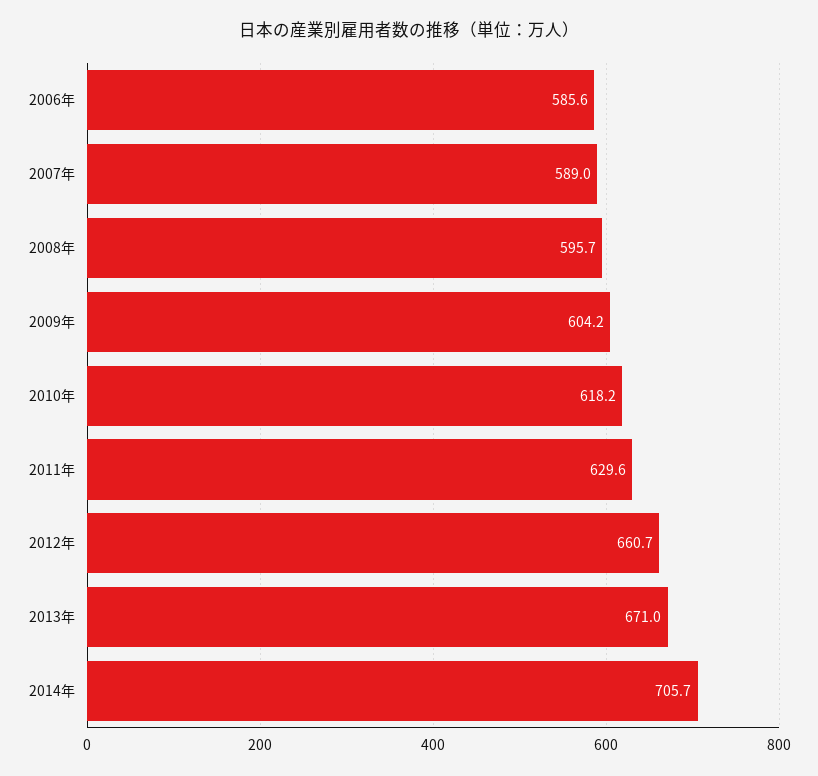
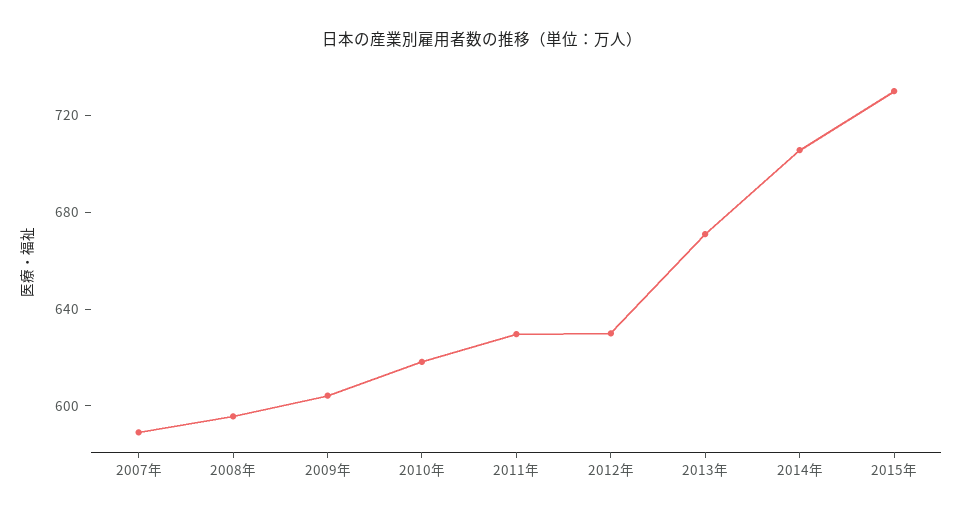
2006年: 585.6 -> none
2012年: 660.7 -> 630
2015年: none -> 730

